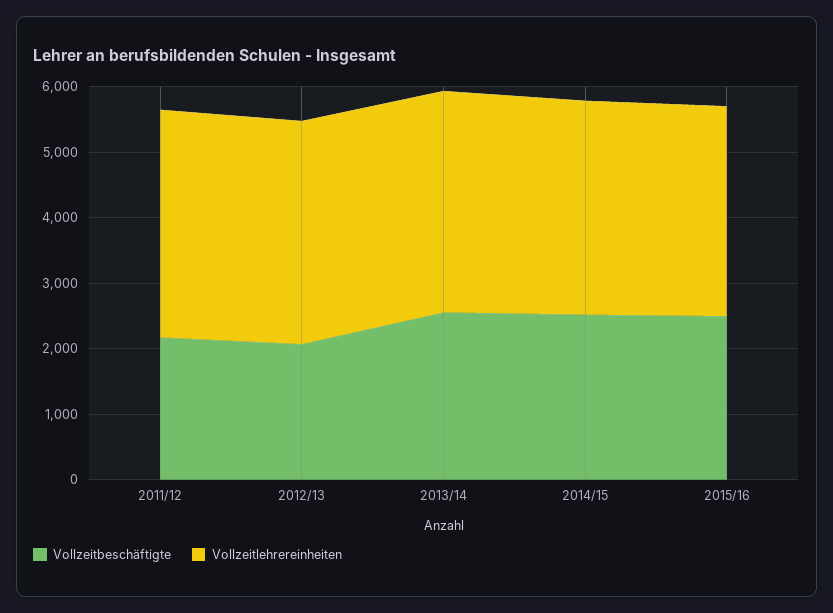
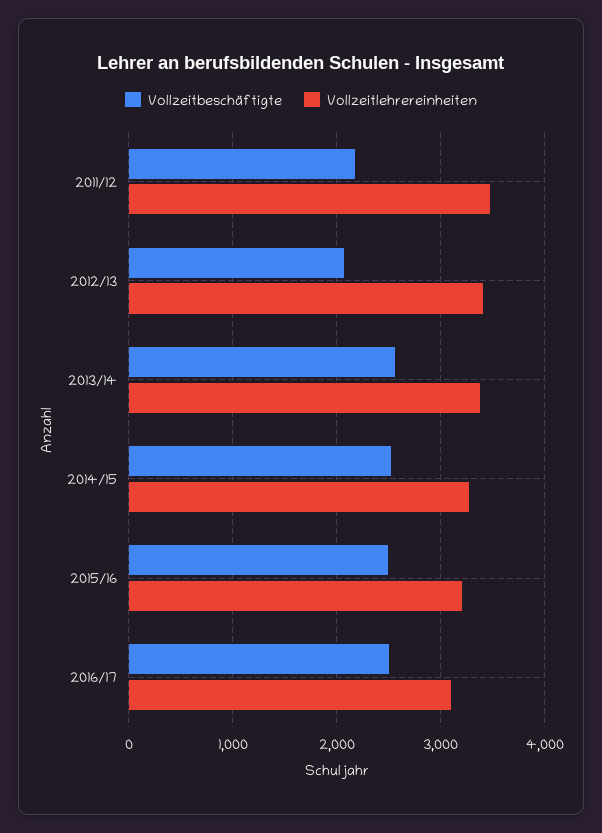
Vollzeitbeschäftigte, 2016/17: none -> 2500
Vollzeitlehrereinheiten, 2016/17: none -> 3100

